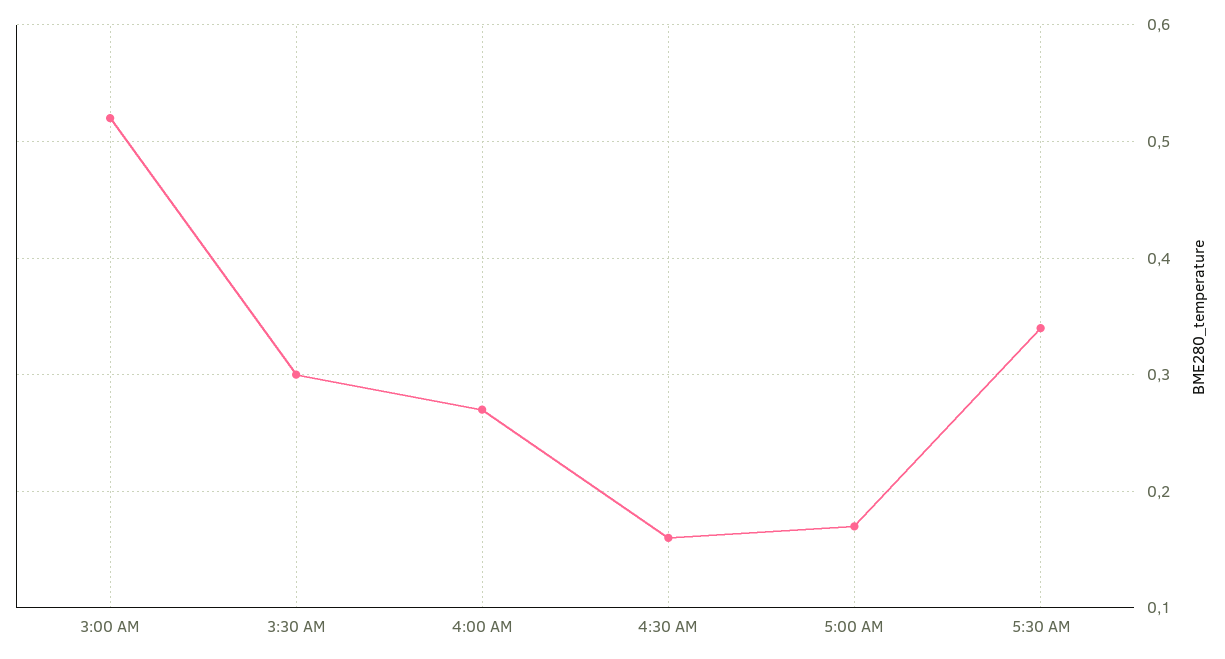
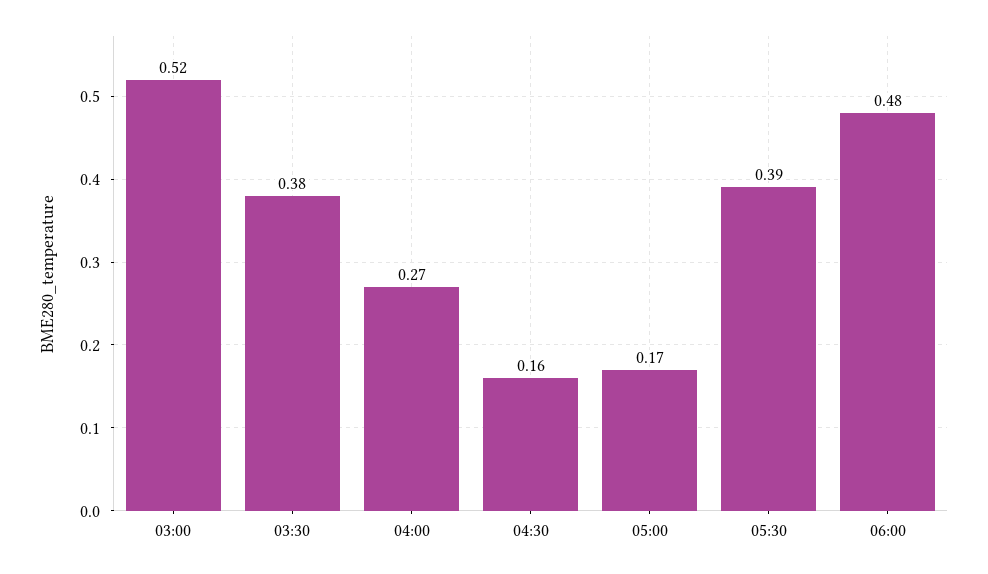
3:30 AM: 0.3 -> 0.38
5:30 AM: 0.34 -> 0.39
06:00: none -> 0.48

